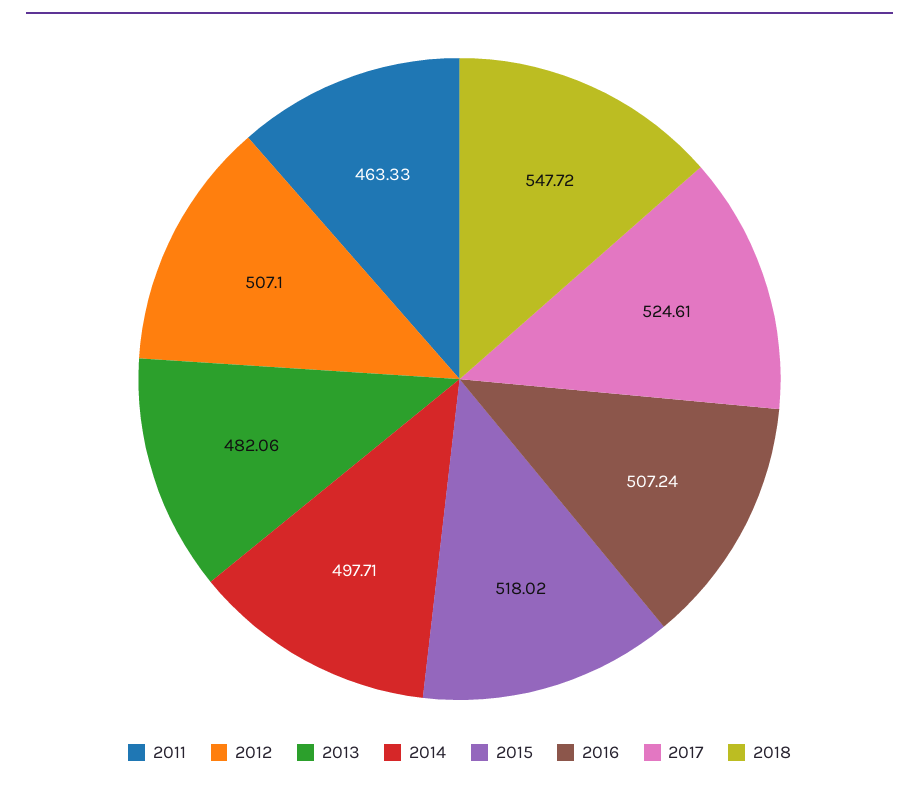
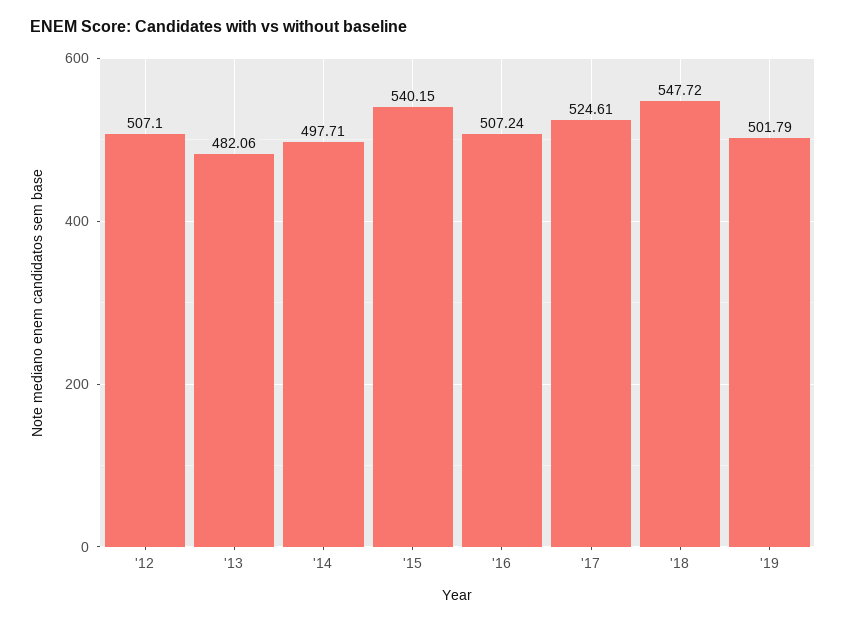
2011: 463.33 -> none
2015: 518.02 -> 540.15
'19: none -> 501.79

